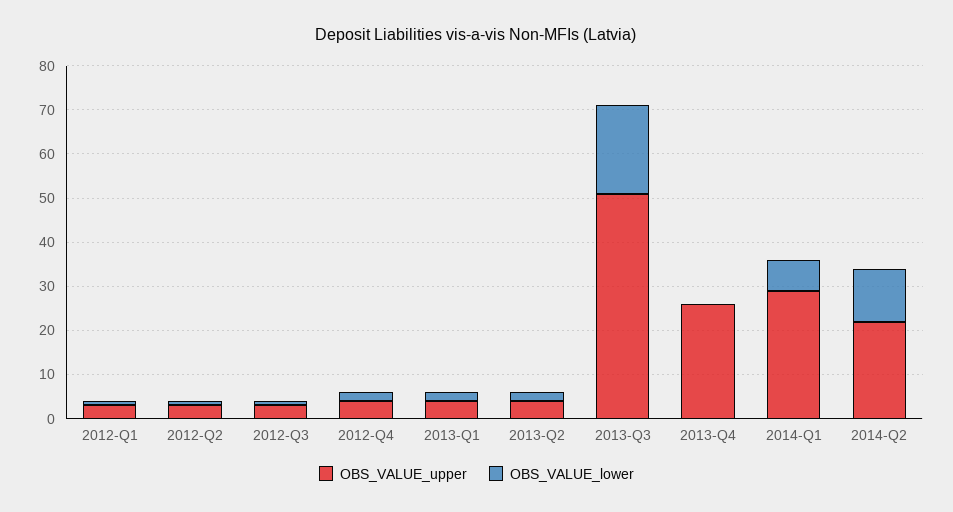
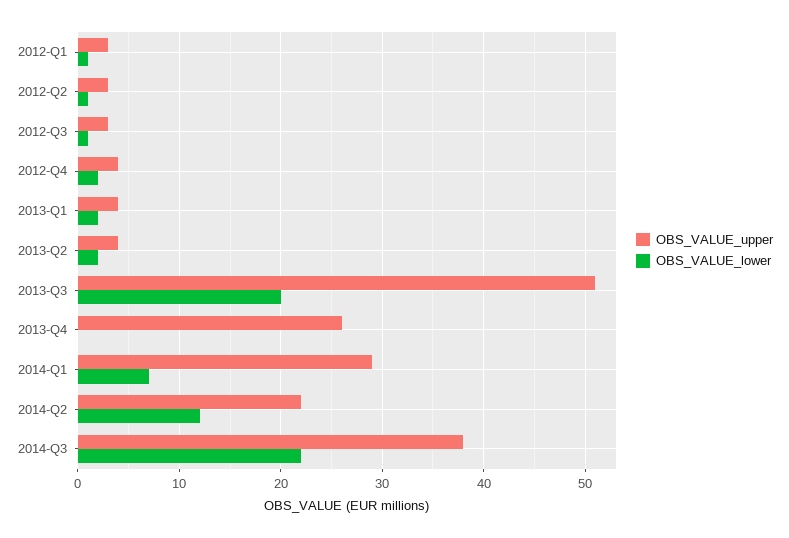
OBS_VALUE_upper, 2014-Q3: none -> 38
OBS_VALUE_lower, 2014-Q3: none -> 22

